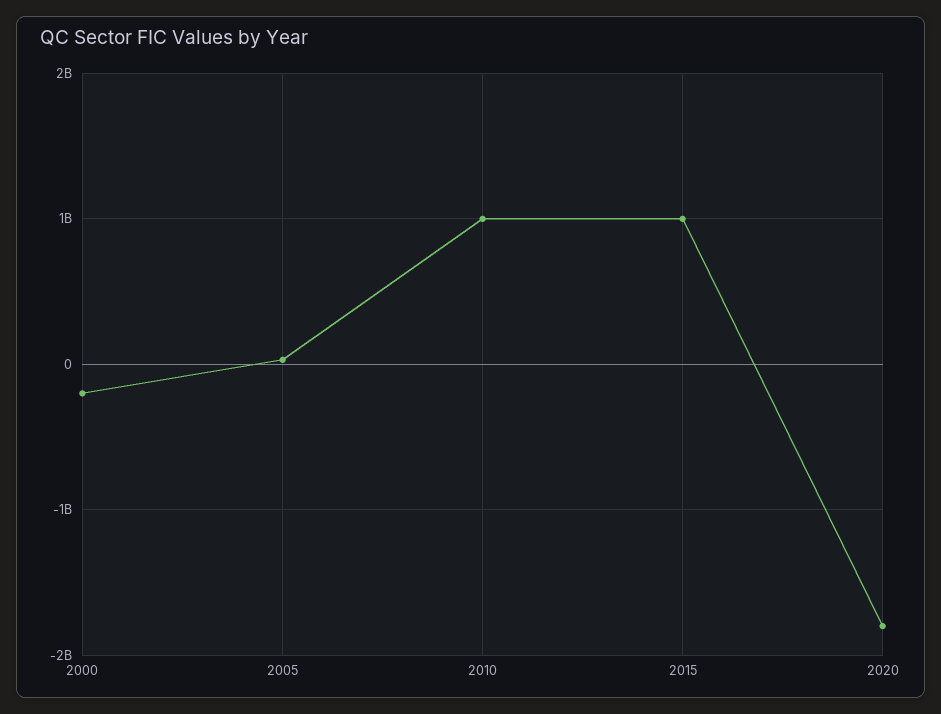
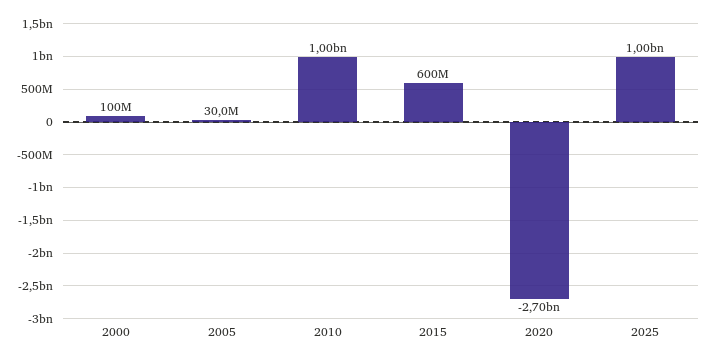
2000: -200000000 -> 100000000
2015: 1000000000 -> 600000000
2020: -1800000000 -> -2700000000
2025: none -> 1000000000

